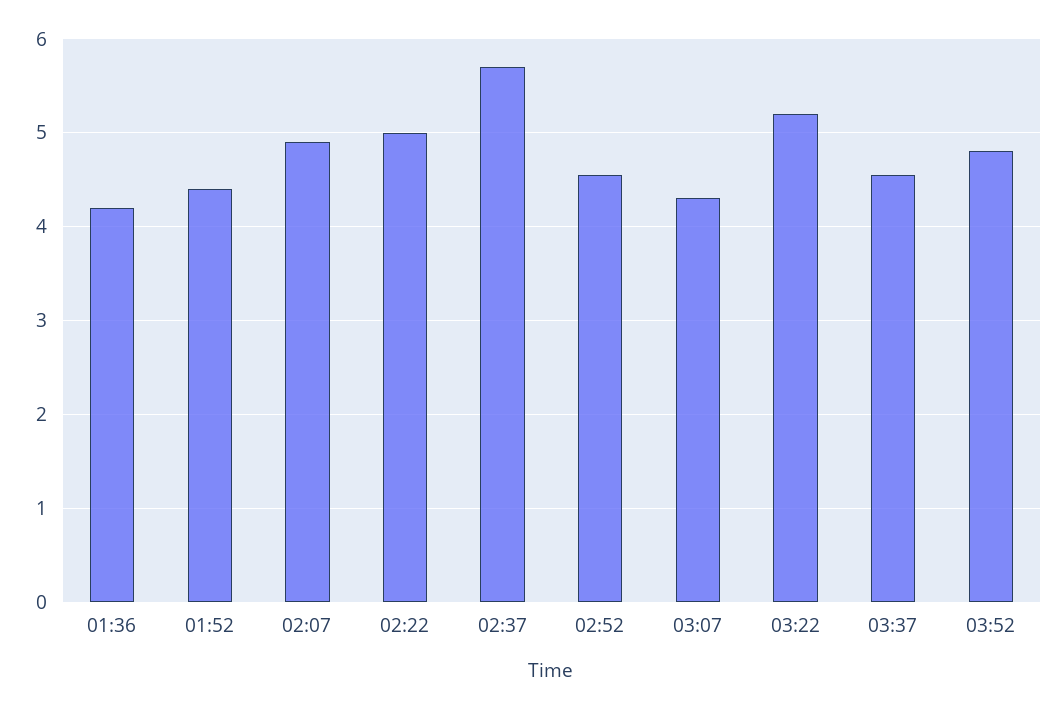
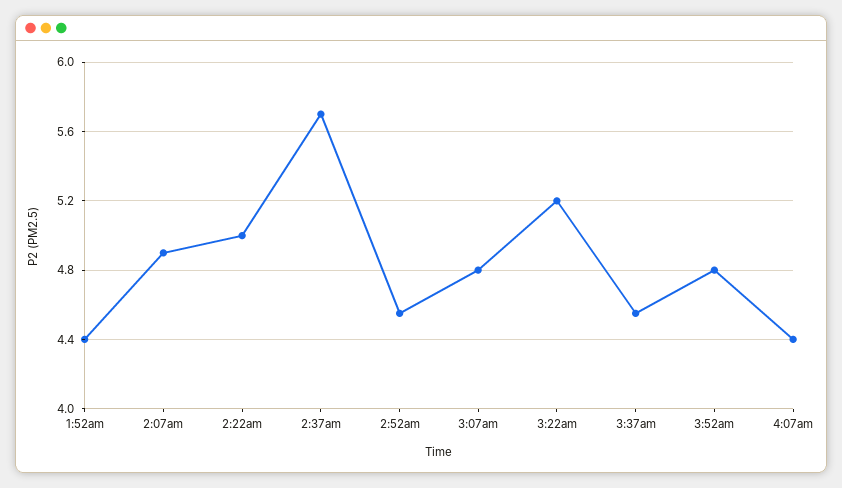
01:36: 4.2 -> none
03:07: 4.3 -> 4.8
4:07am: none -> 4.4

